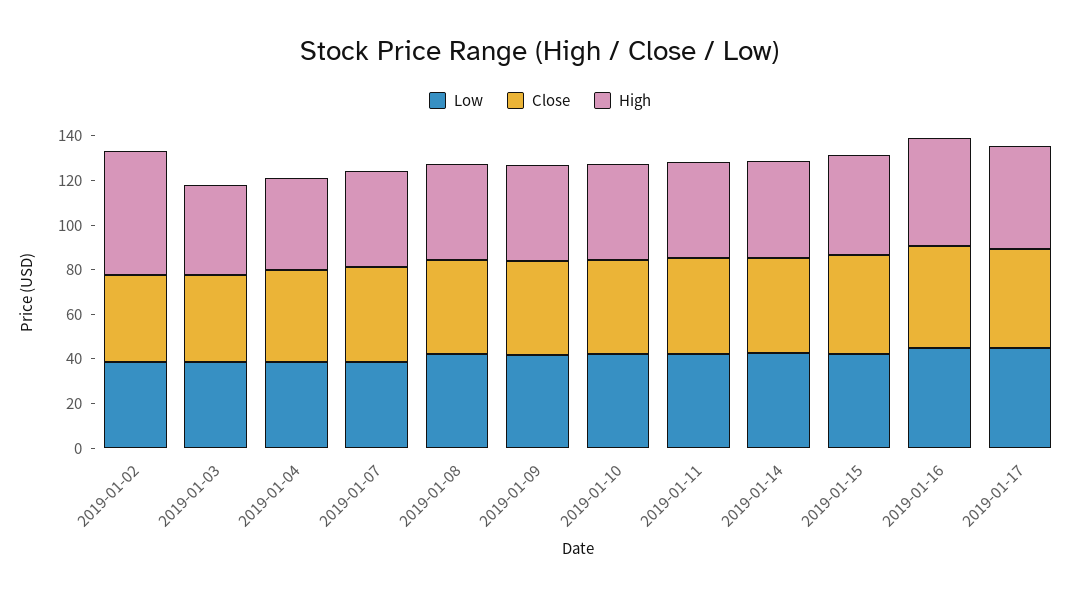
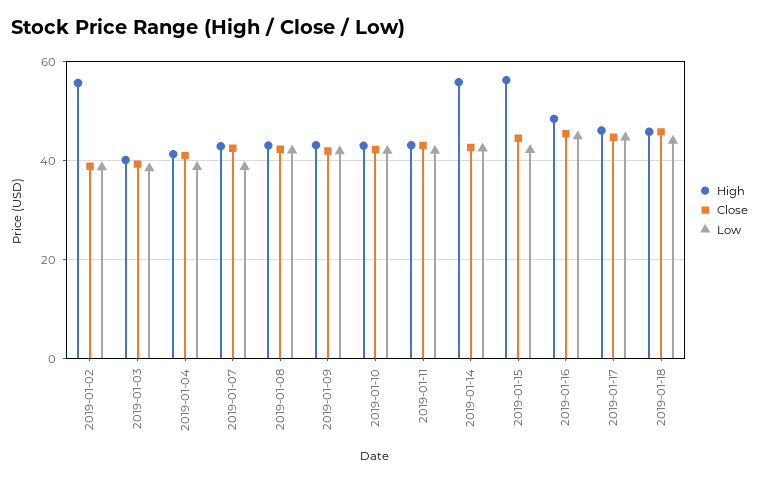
High, 2019-01-14: 45 -> 56
High, 2019-01-15: 45 -> 56
High, 2019-01-18: none -> 46
Close, 2019-01-18: none -> 46
Low, 2019-01-18: none -> 44

